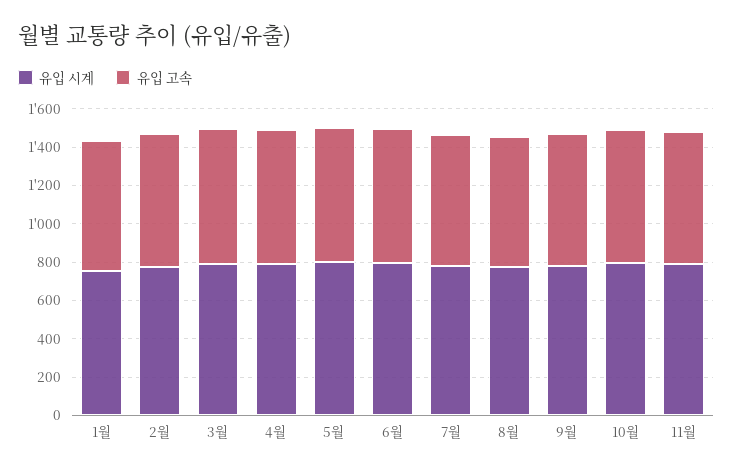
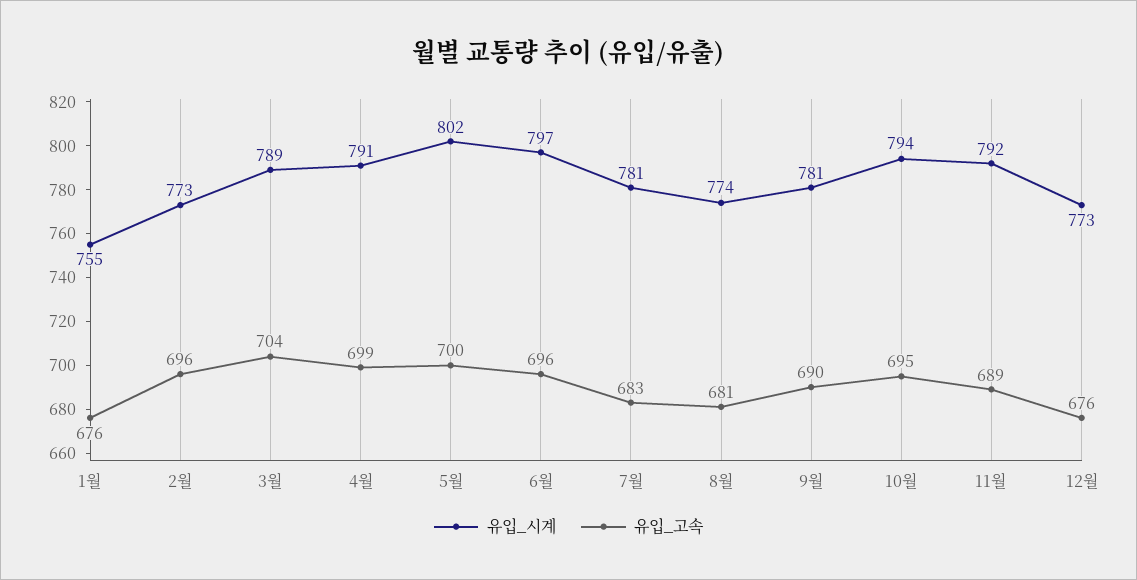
유입 시계, 12월: none -> 773
유입 고속, 12월: none -> 676

